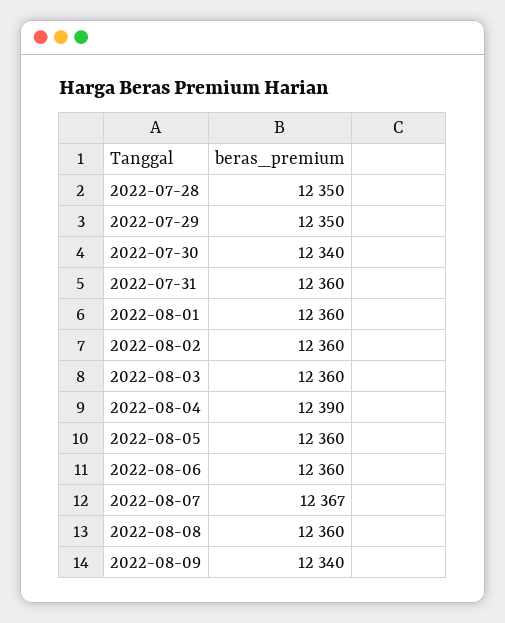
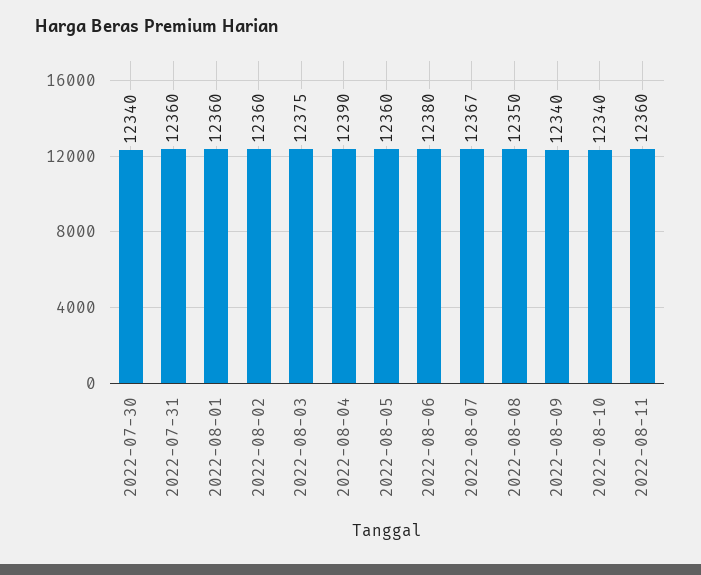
2022-07-28: 12350 -> none
2022-07-29: 12350 -> none
2022-08-03: 12360 -> 12375
2022-08-06: 12360 -> 12380
2022-08-08: 12360 -> 12350
2022-08-10: none -> 12340
2022-08-11: none -> 12360

